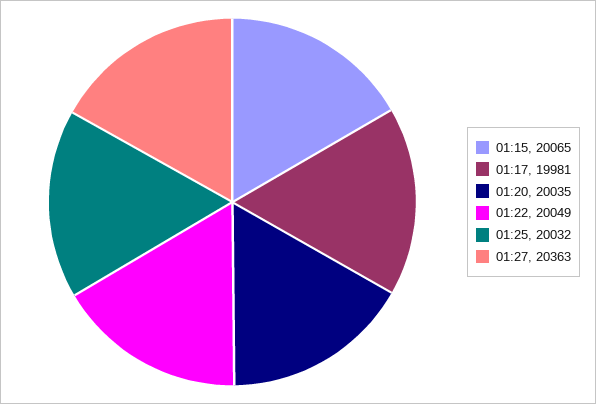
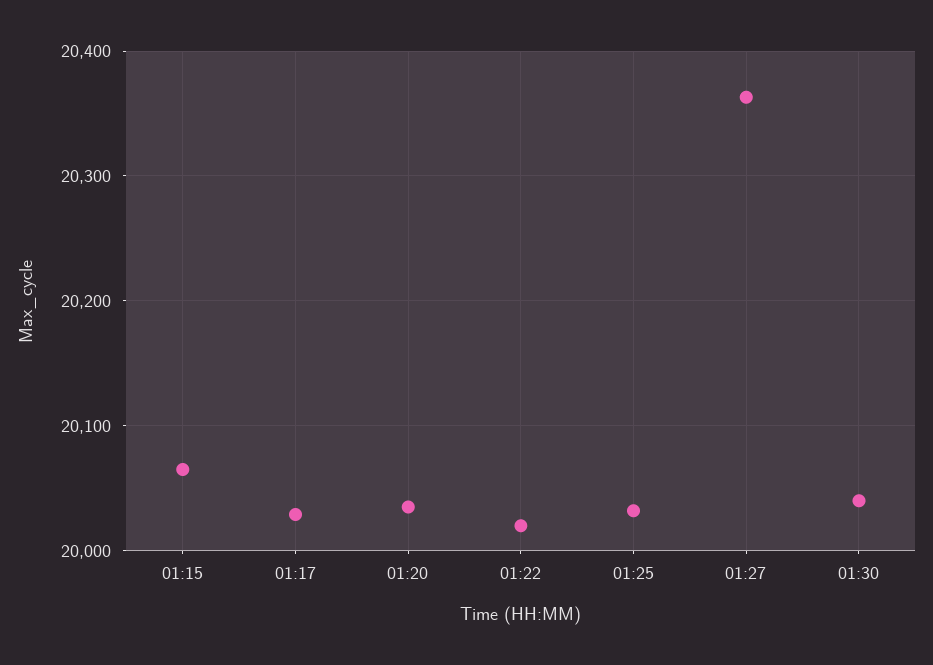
01:17: 19981 -> 20030
01:22: 20049 -> 20020
01:30: none -> 20040

